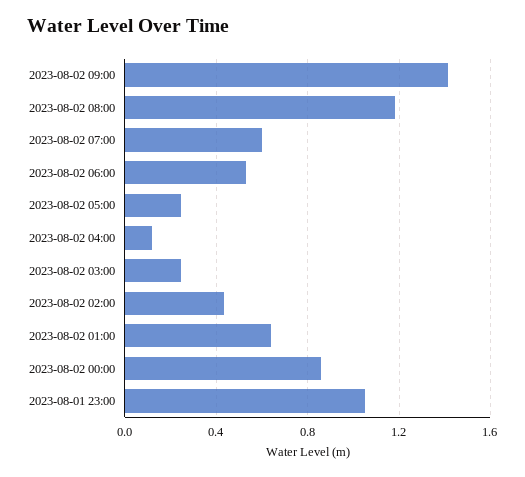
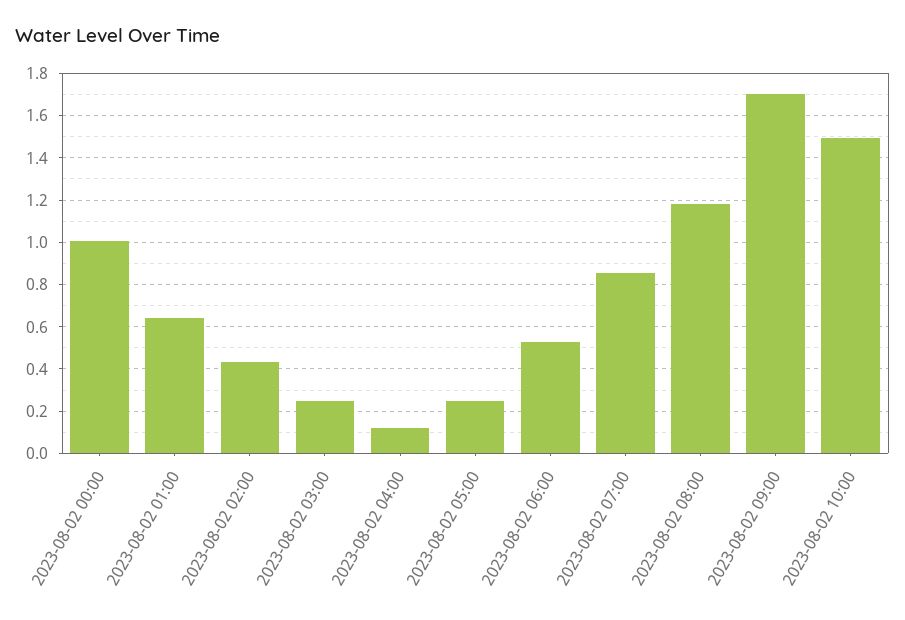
2023-08-02 09:00: 1.4 -> 1.7
2023-08-02 07:00: 0.6 -> 0.85
2023-08-02 00:00: 0.85 -> 1
2023-08-01 23:00: 1.05 -> none
2023-08-02 10:00: none -> 1.5

